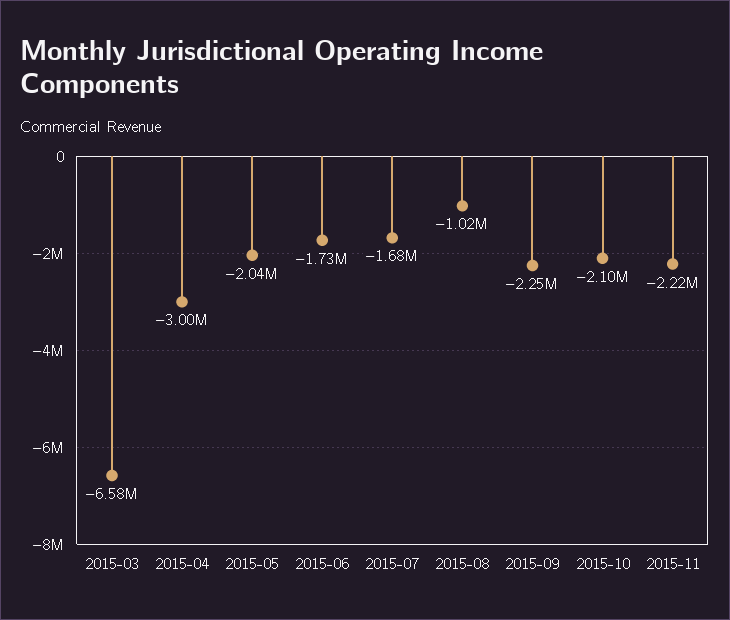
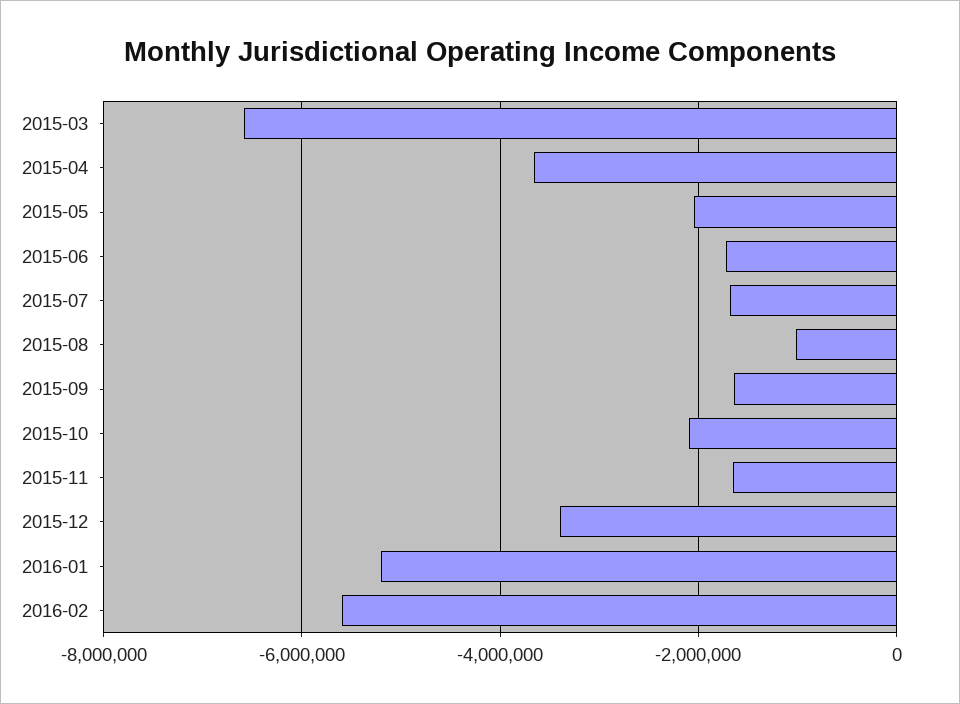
2015-04: -3000000 -> -3600000
2015-09: -2250000 -> -1600000
2015-11: -2220000 -> -1600000
2015-12: none -> -3400000
2016-01: none -> -5200000
2016-02: none -> -5600000

